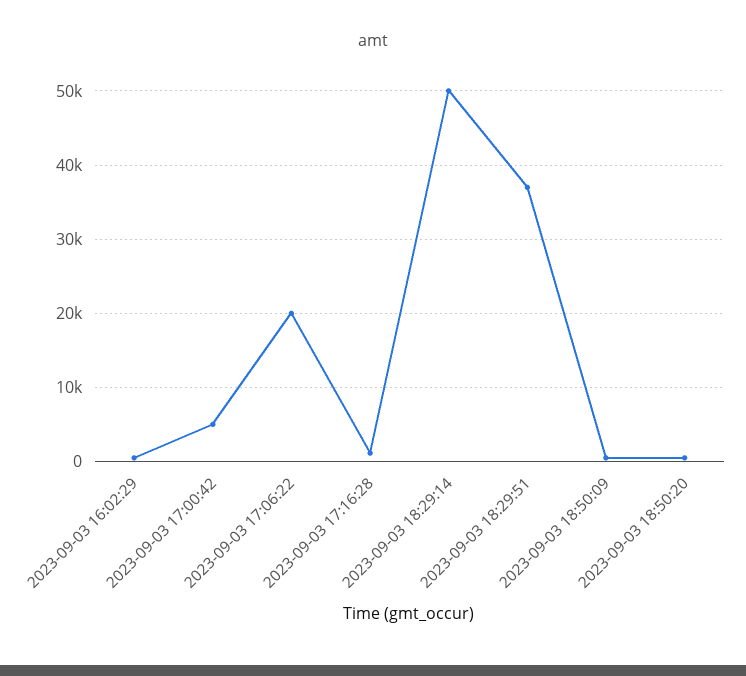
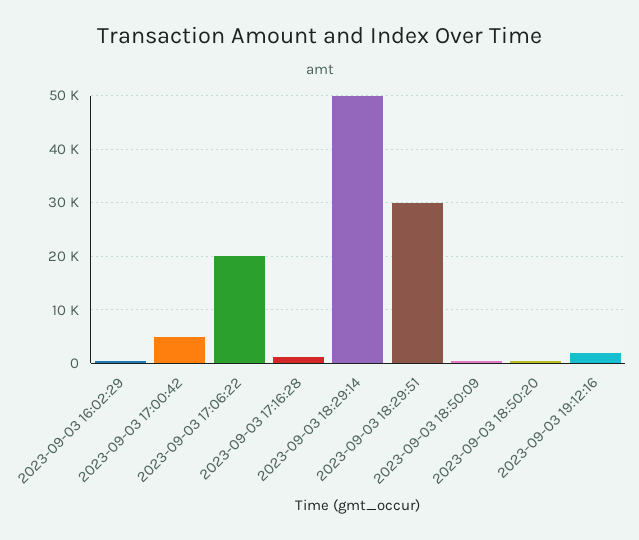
2023-09-03 18:29:51: 37000 -> 30000
2023-09-03 19:12:16: none -> 2000

